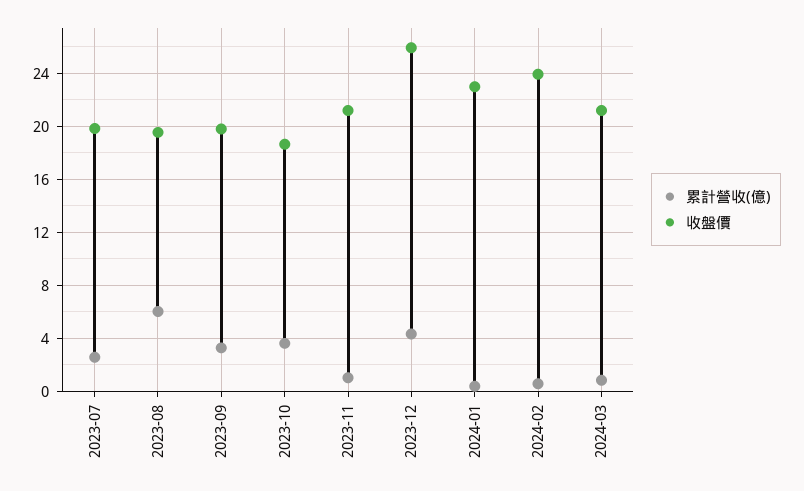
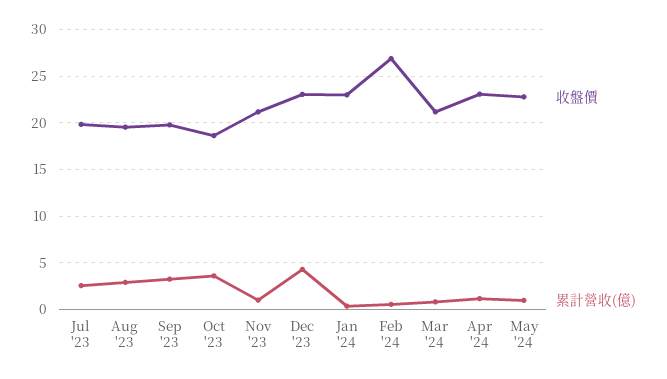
累計營收(億), 2023-08: 6 -> 3
收盤價, 2023-12: 26 -> 23
收盤價, 2024-02: 24 -> 27
收盤價, Apr '24: none -> 23
累計營收(億), Apr '24: none -> 1
收盤價, May '24: none -> 23
累計營收(億), May '24: none -> 1

